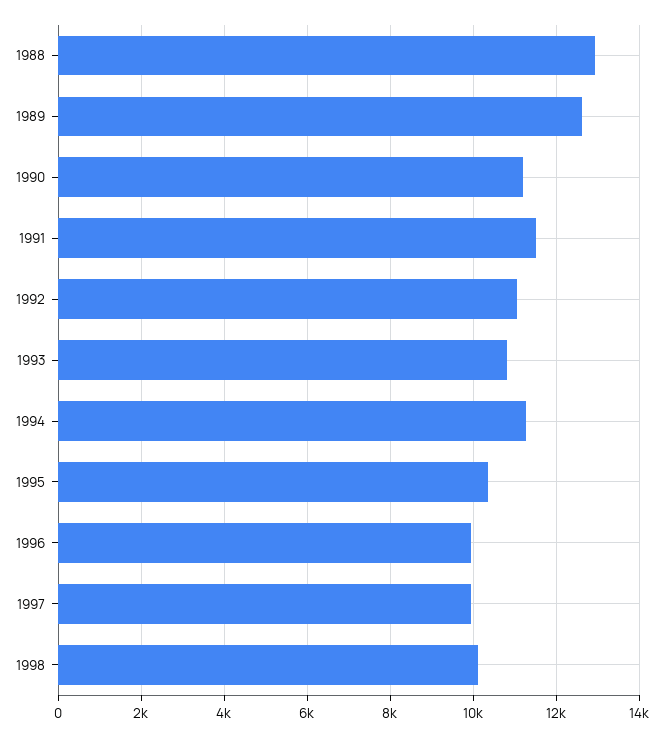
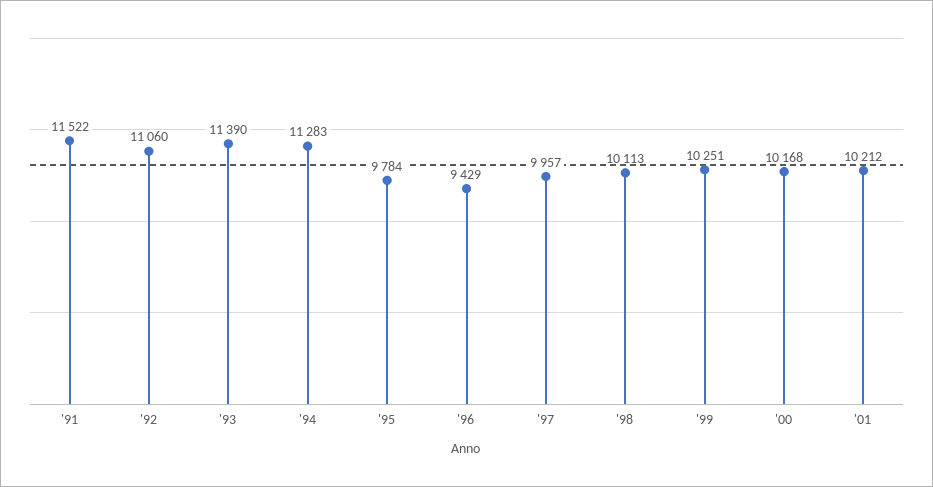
1988: 13000 -> none
1989: 12600 -> none
1990: 11200 -> none
1993: 10800 -> 11390
1995: 10400 -> 9784
1996: 10000 -> 9429
'99: none -> 10251
'00: none -> 10168
'01: none -> 10212

